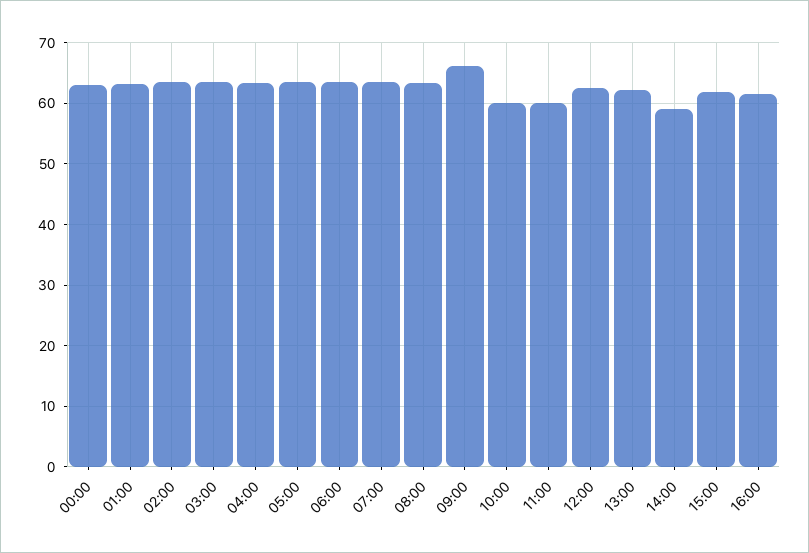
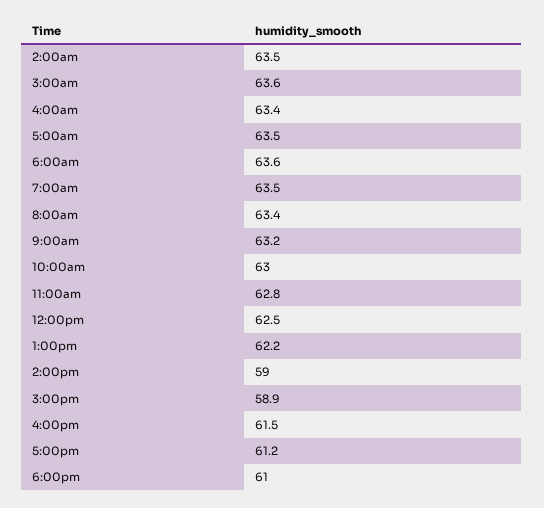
00:00: 63 -> none
01:00: 63 -> none
09:00: 66 -> 63.2
10:00: 60 -> 63
11:00: 60 -> 62.8
15:00: 62 -> 58.9
5:00pm: none -> 61.2
6:00pm: none -> 61

